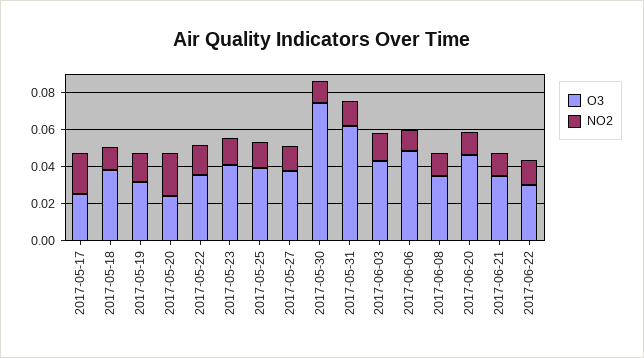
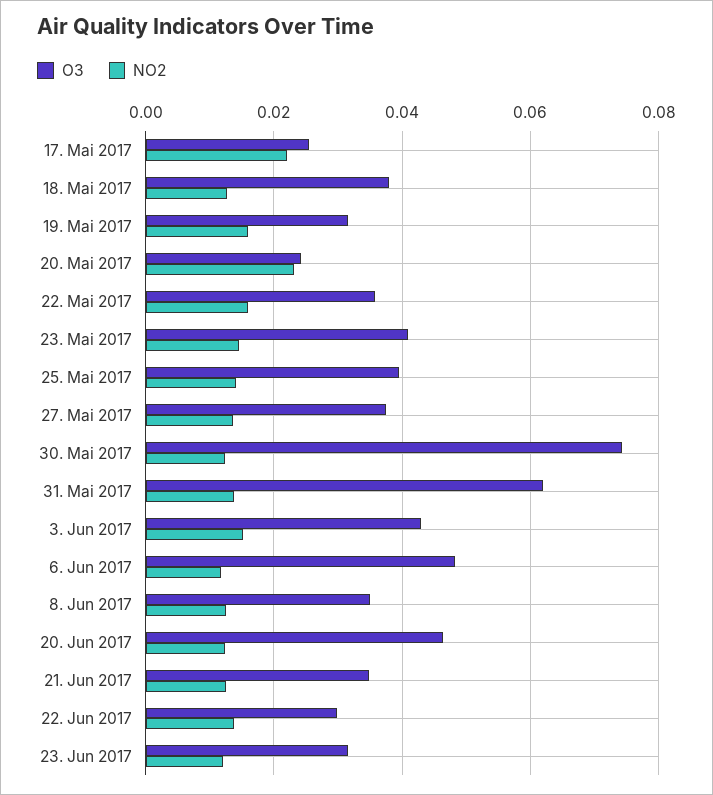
O3, 23. Jun 2017: none -> 0.032
NO2, 23. Jun 2017: none -> 0.012

